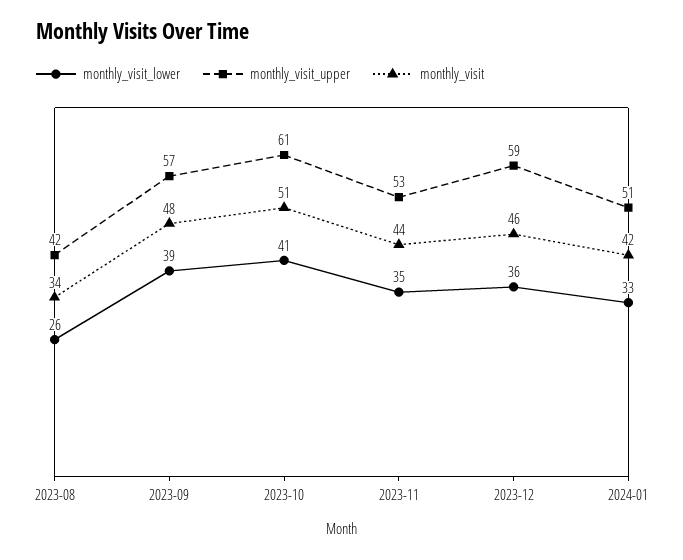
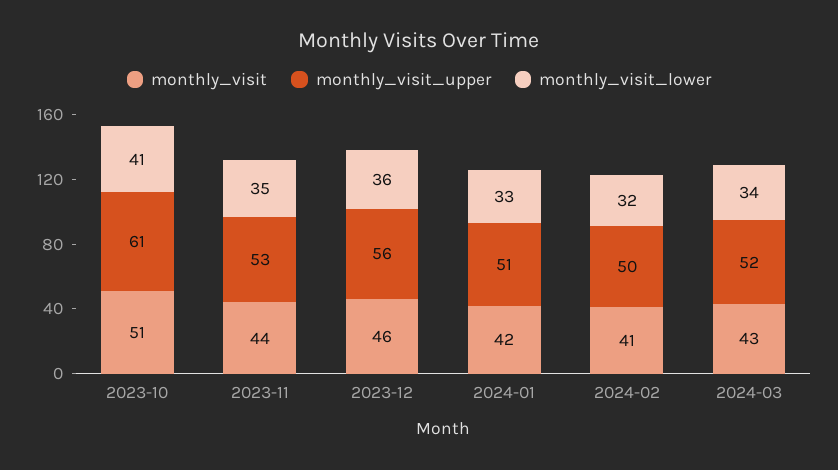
monthly_visit_lower, 2023-08: 26 -> none
monthly_visit_upper, 2023-08: 42 -> none
monthly_visit, 2023-08: 34 -> none
monthly_visit_lower, 2023-09: 39 -> none
monthly_visit_upper, 2023-09: 57 -> none
monthly_visit, 2023-09: 48 -> none
monthly_visit_upper, 2023-12: 59 -> 56
monthly_visit, 2024-02: none -> 41
monthly_visit_upper, 2024-02: none -> 50
monthly_visit_lower, 2024-02: none -> 32
monthly_visit, 2024-03: none -> 43
monthly_visit_upper, 2024-03: none -> 52
monthly_visit_lower, 2024-03: none -> 34

